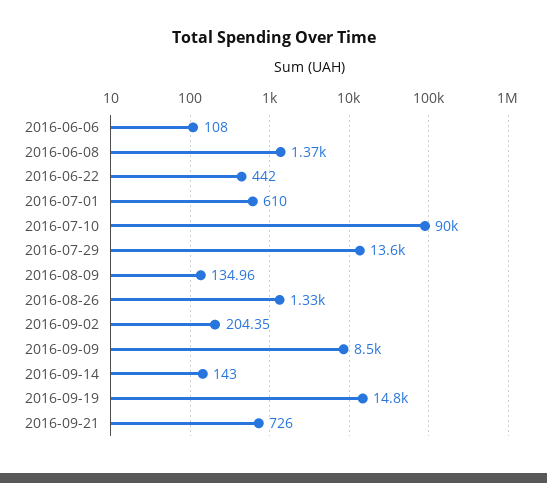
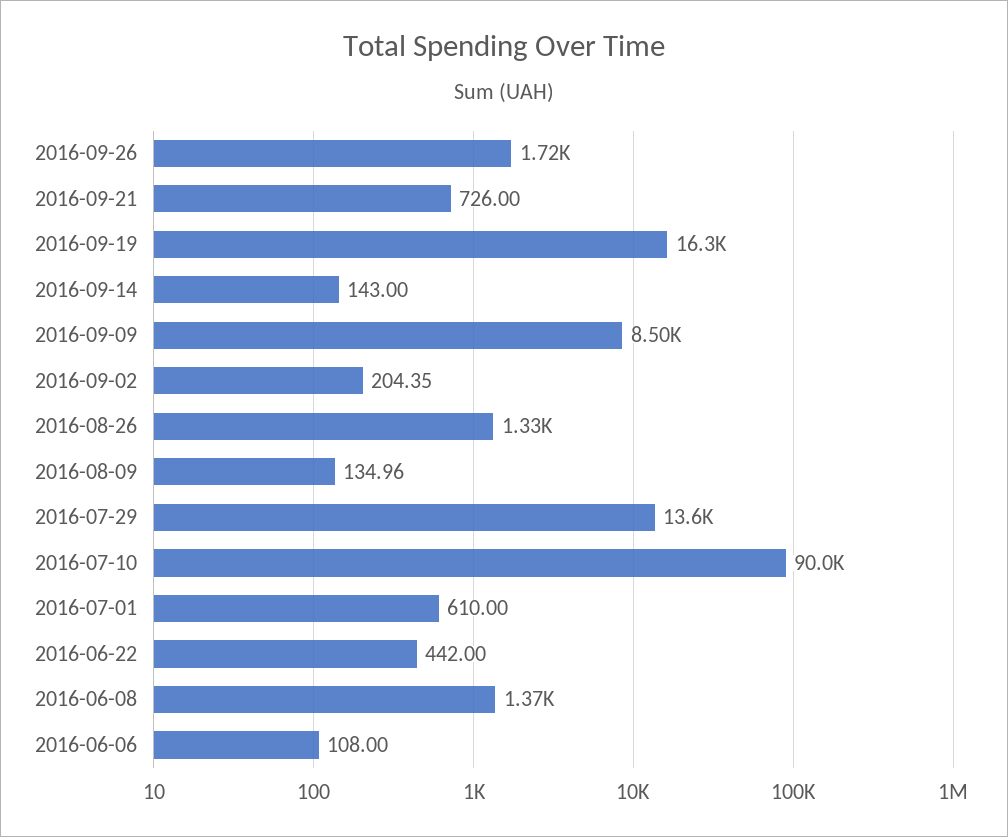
2016-09-19: 14800 -> 16300
2016-09-26: none -> 1720

